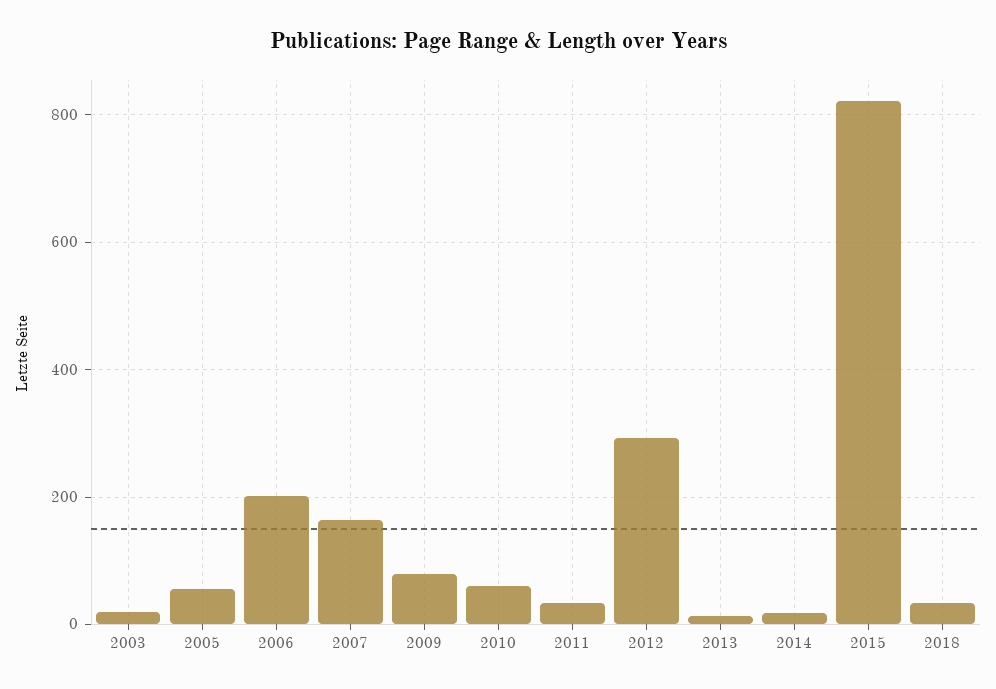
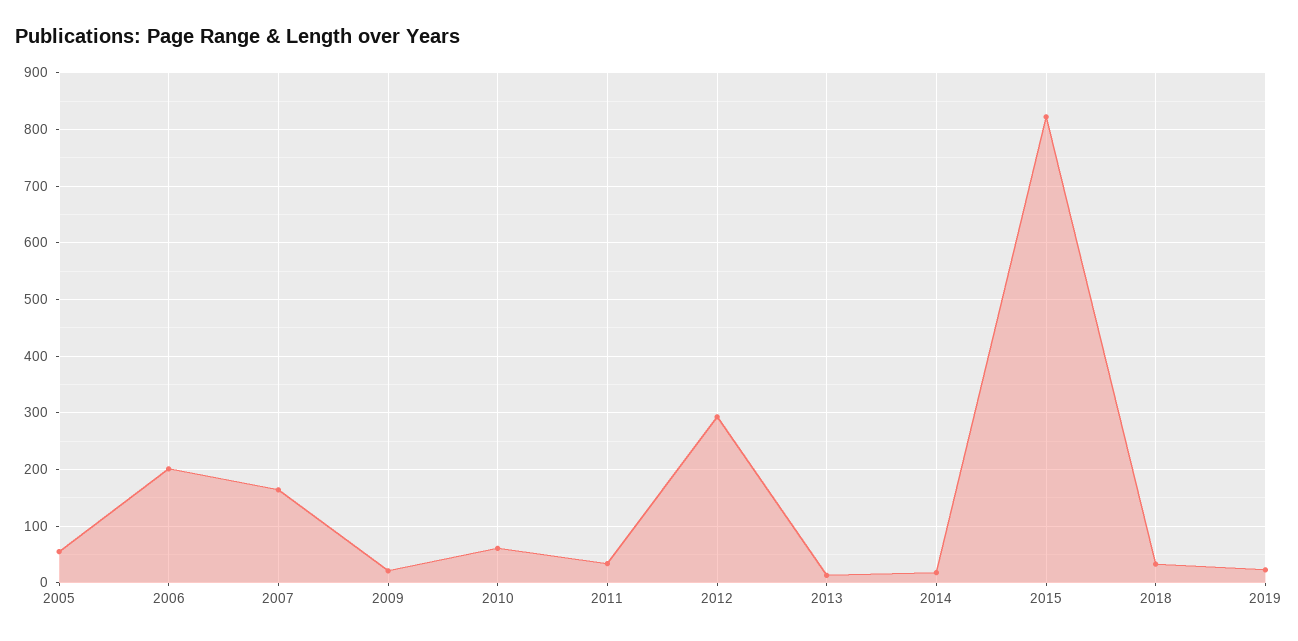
2003: 20 -> none
2009: 80 -> 20
2019: none -> 20

